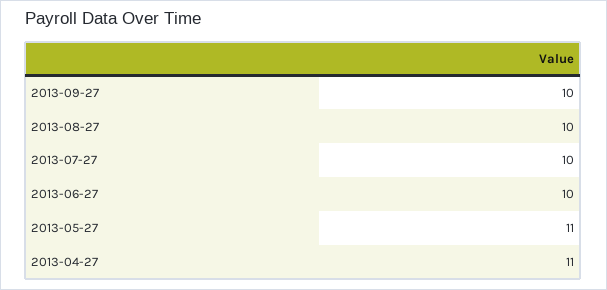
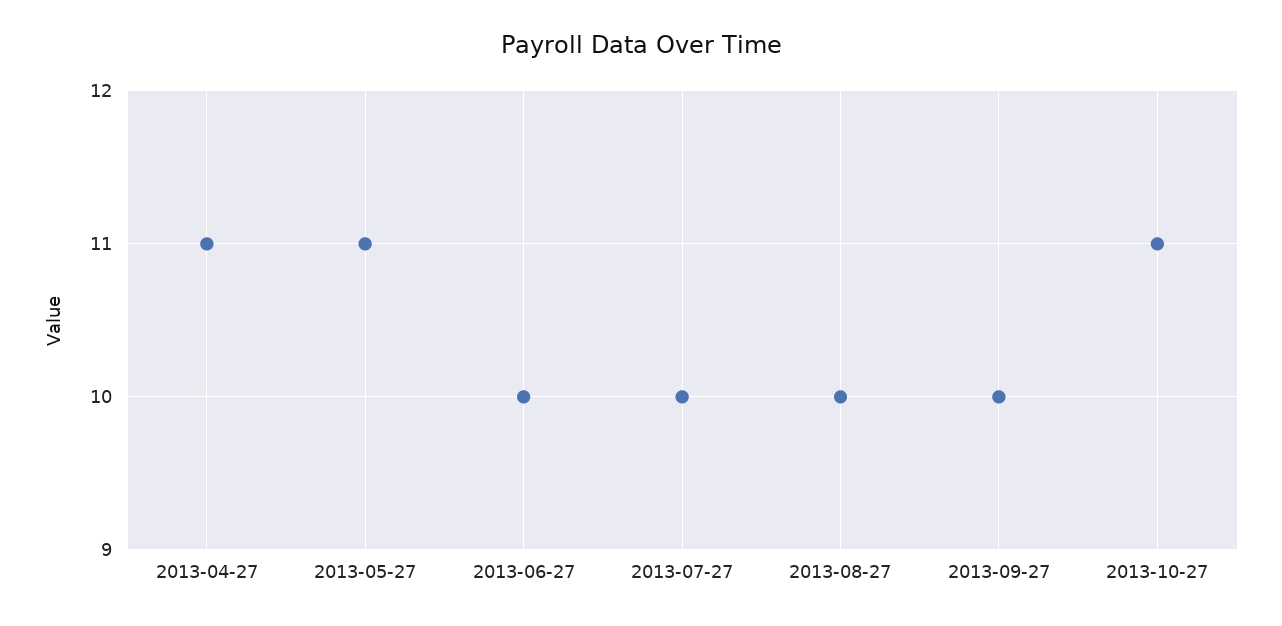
2013-10-27: none -> 11

